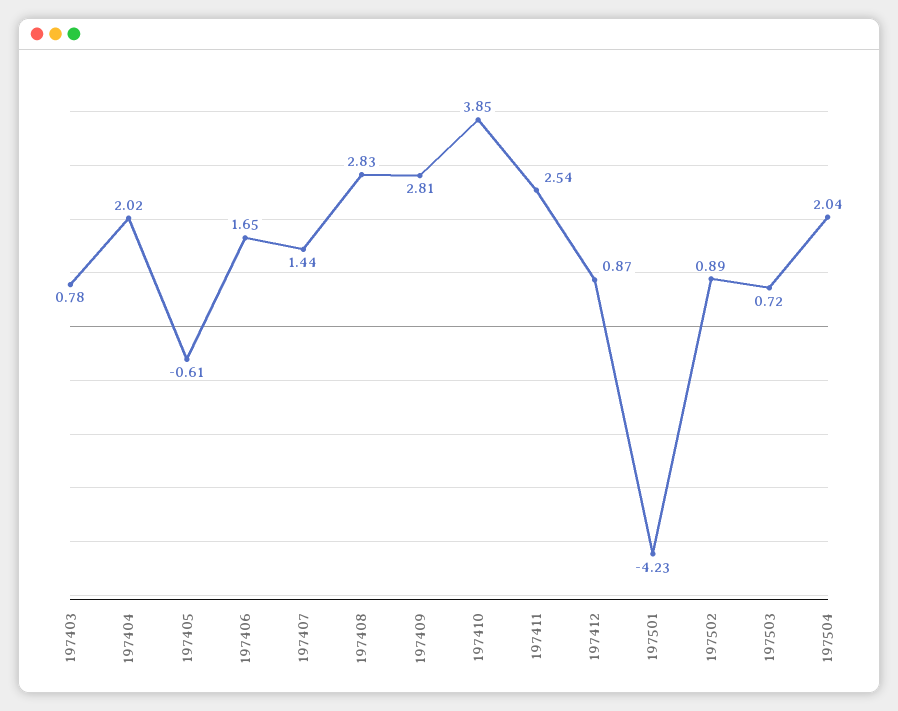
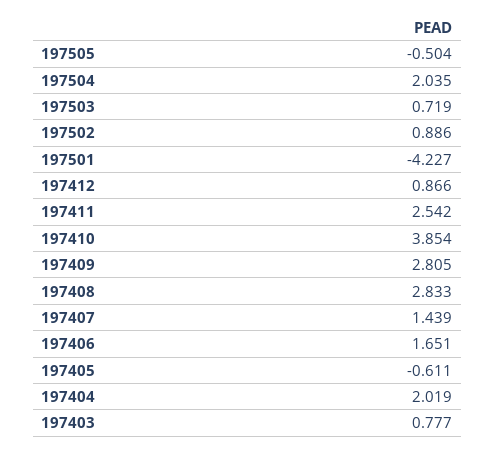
197505: none -> -0.504

